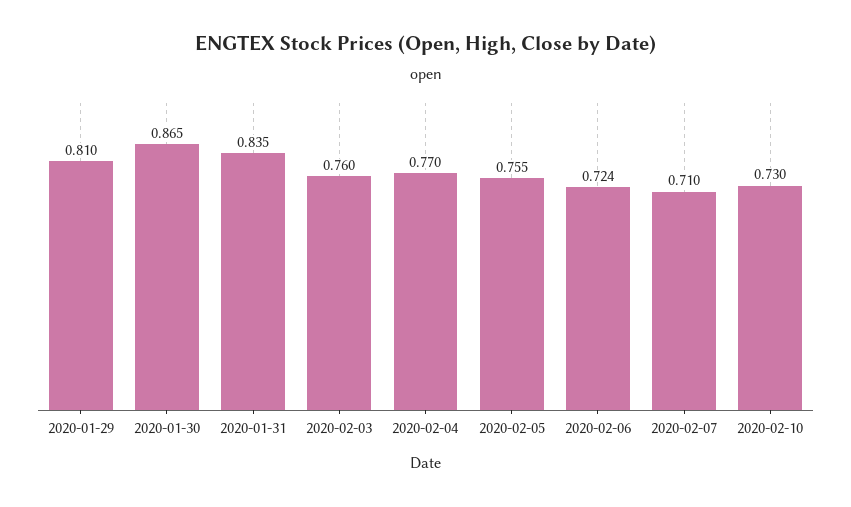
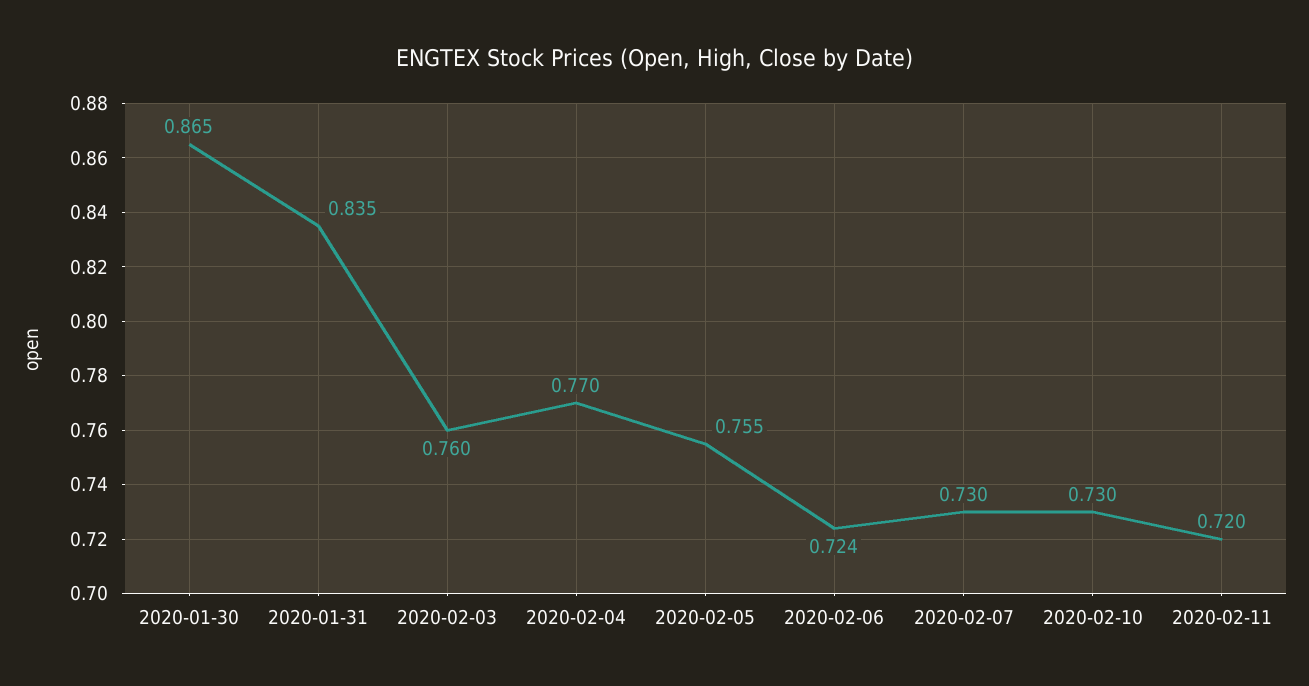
2020-01-29: 0.81 -> none
2020-02-07: 0.71 -> 0.73
2020-02-11: none -> 0.72

